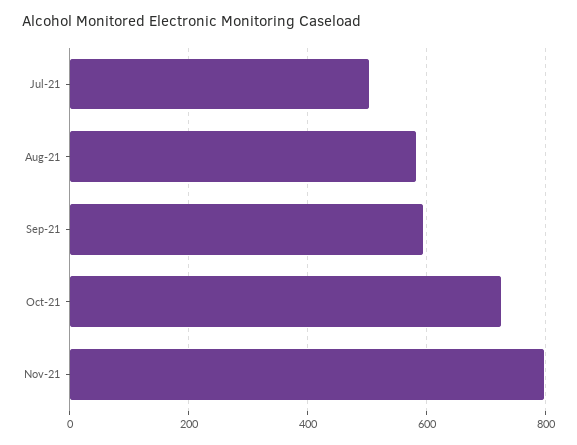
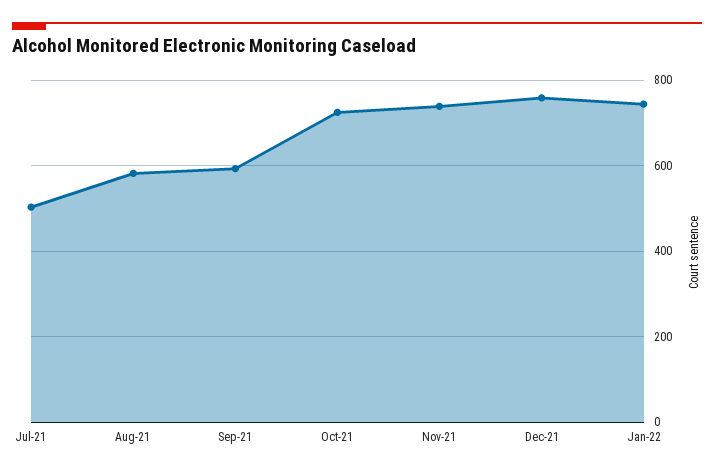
Nov-21: 800 -> 740
Dec-21: none -> 760
Jan-22: none -> 740

